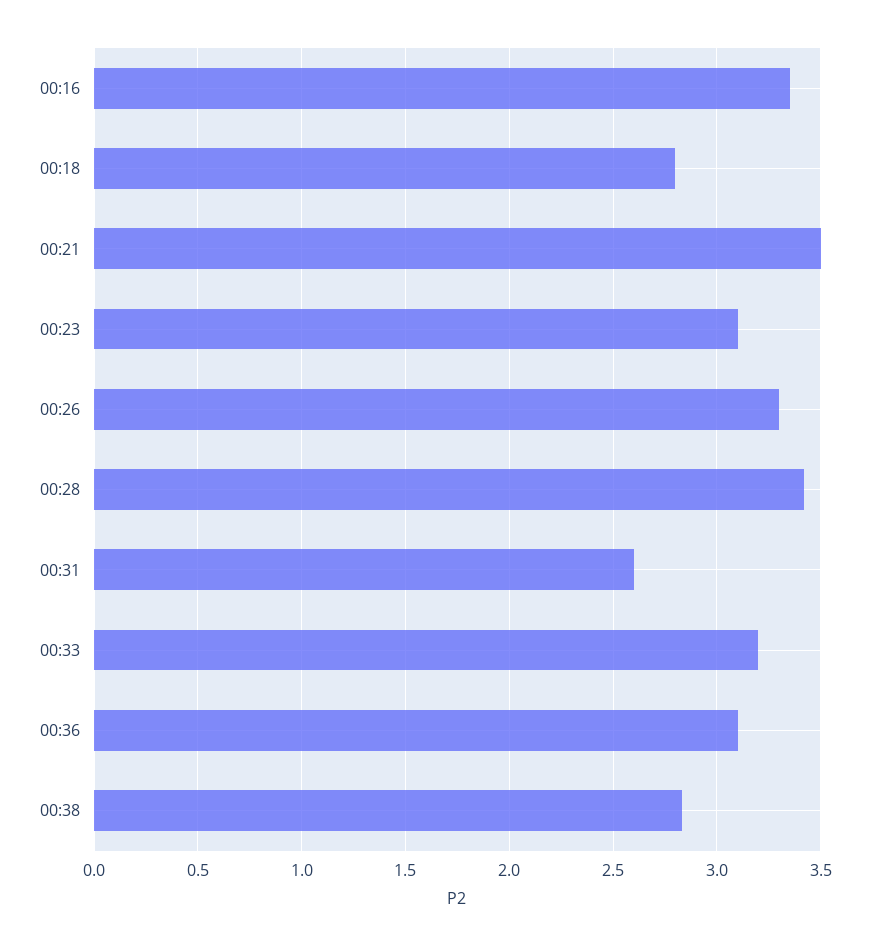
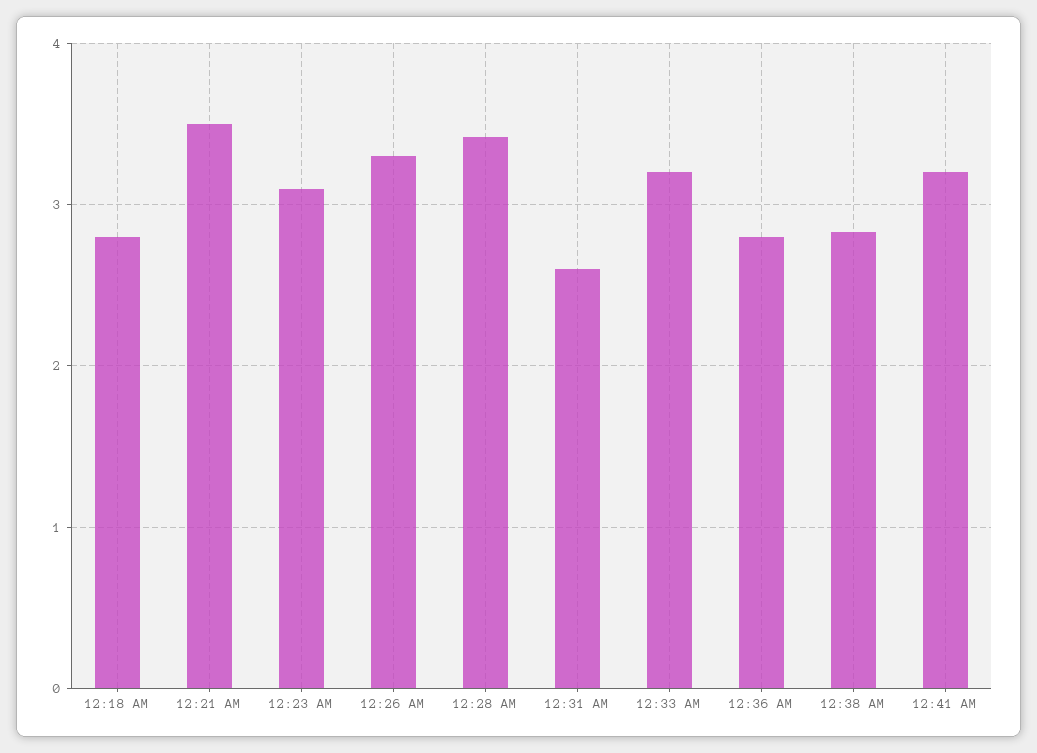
00:16: 3.35 -> none
00:36: 3.1 -> 2.8
12:41 AM: none -> 3.2

